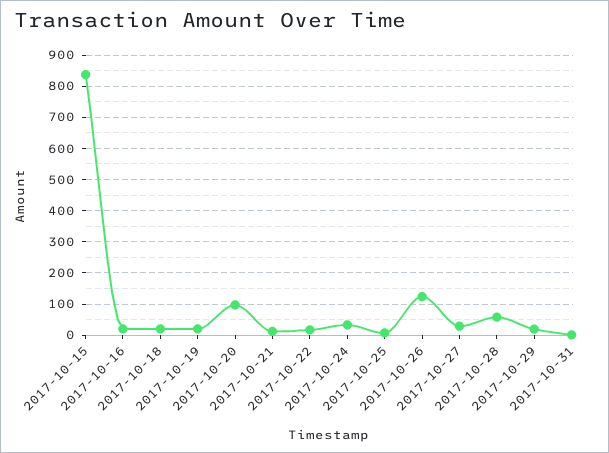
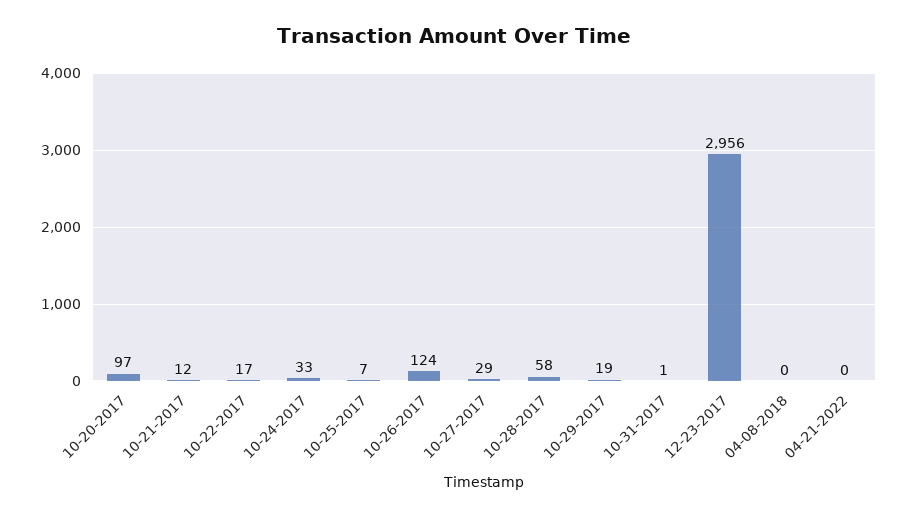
2017-10-15: 840 -> none
2017-10-16: 20 -> none
2017-10-18: 20 -> none
2017-10-19: 20 -> none
12-23-2017: none -> 2956
04-08-2018: none -> 0
04-21-2022: none -> 0

